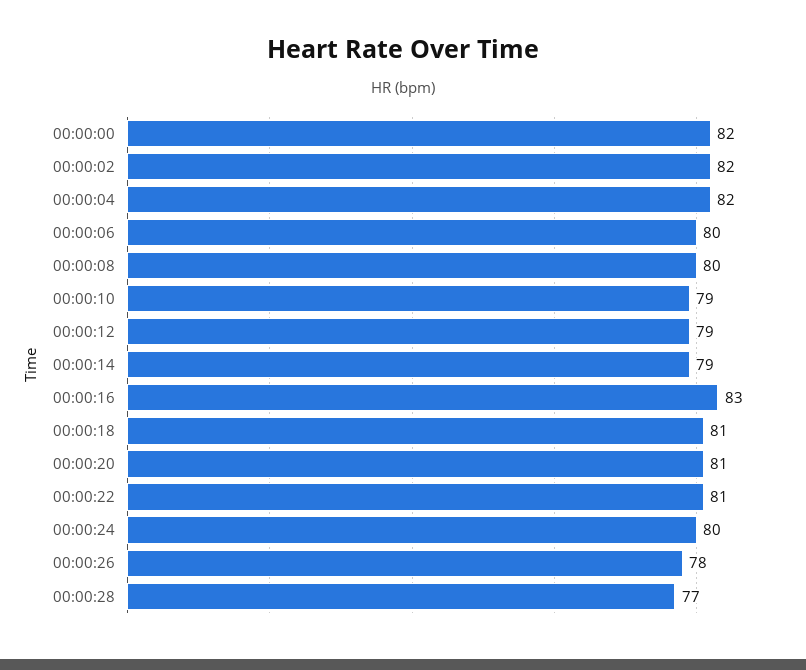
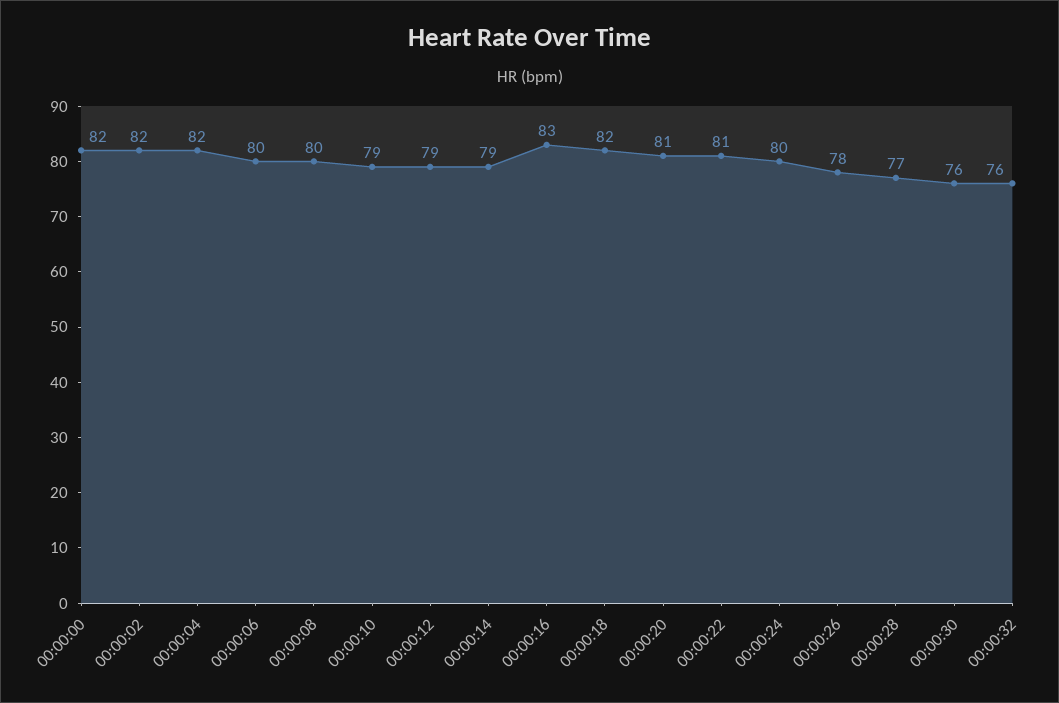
00:00:18: 81 -> 82
00:00:30: none -> 76
00:00:32: none -> 76

